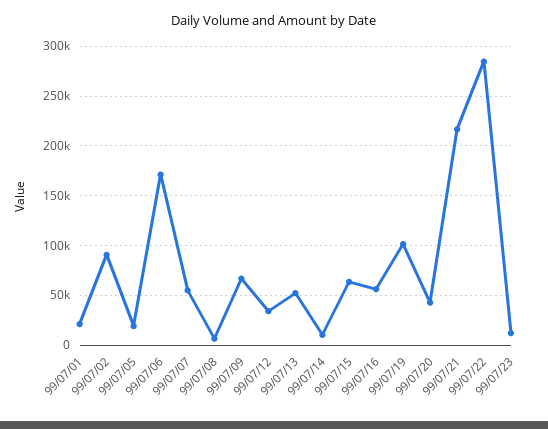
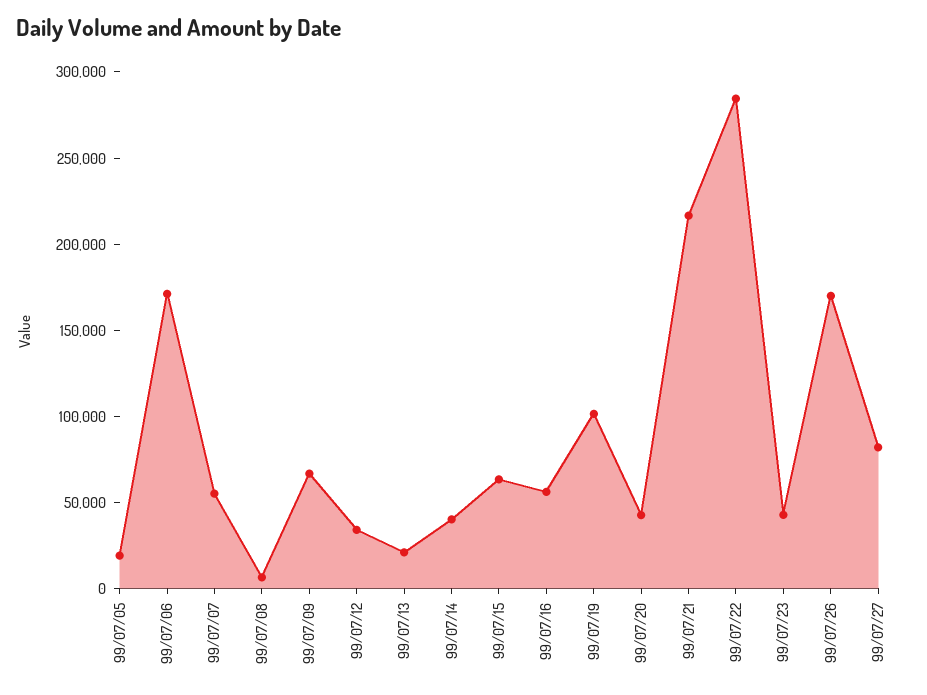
99/07/01: 20000 -> none
99/07/02: 90000 -> none
99/07/13: 50000 -> 20000
99/07/14: 10000 -> 40000
99/07/23: 10000 -> 40000
99/07/26: none -> 170000
99/07/27: none -> 80000

